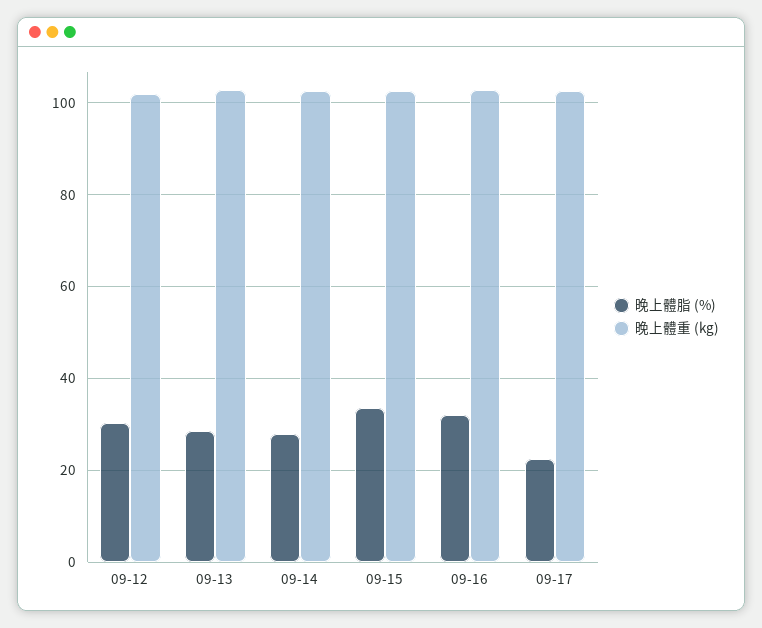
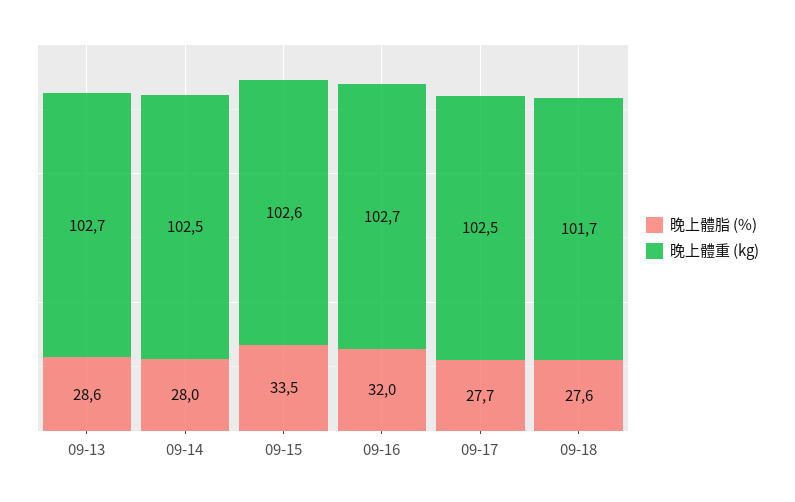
晚上體脂 (%), 09-12: 30 -> none
晚上體重 (kg), 09-12: 102 -> none
晚上體脂 (%), 09-17: 22 -> 27.7
晚上體脂 (%), 09-18: none -> 27.6
晚上體重 (kg), 09-18: none -> 101.7

